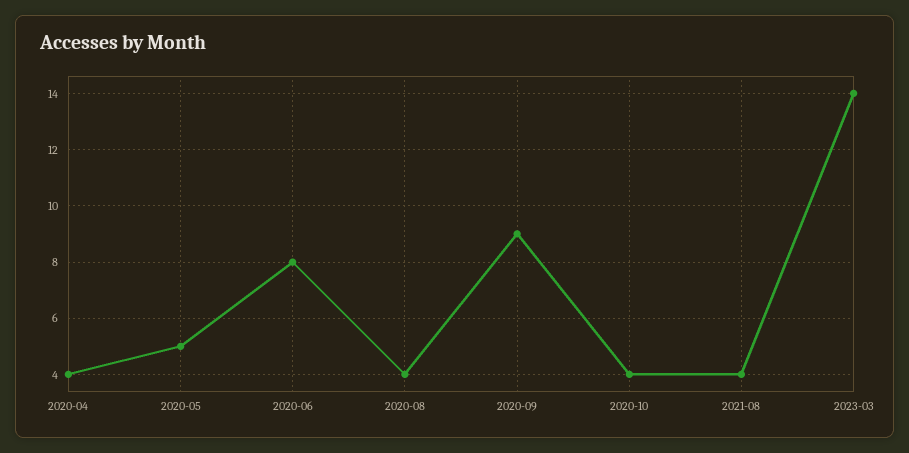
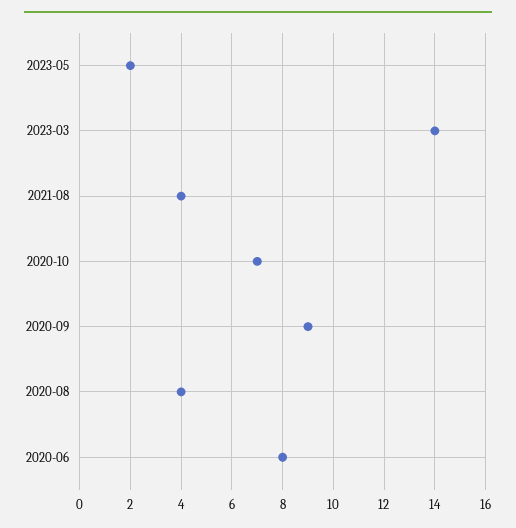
2020-04: 4 -> none
2020-05: 5 -> none
2020-10: 4 -> 7
2023-05: none -> 2

